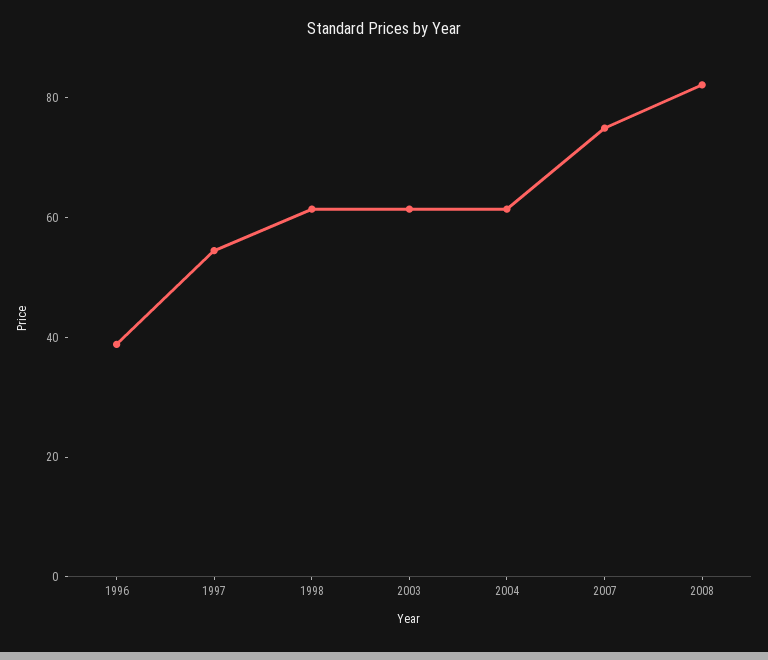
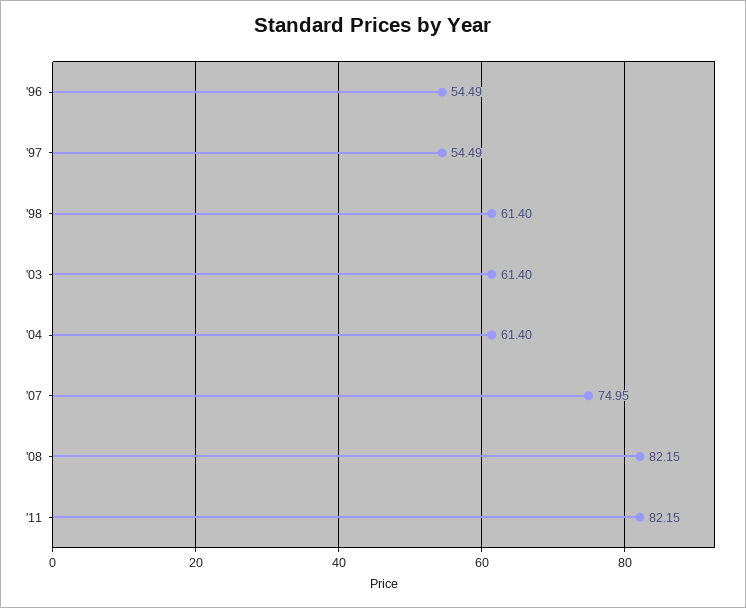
1996: 40 -> 54.49
'11: none -> 82.15

